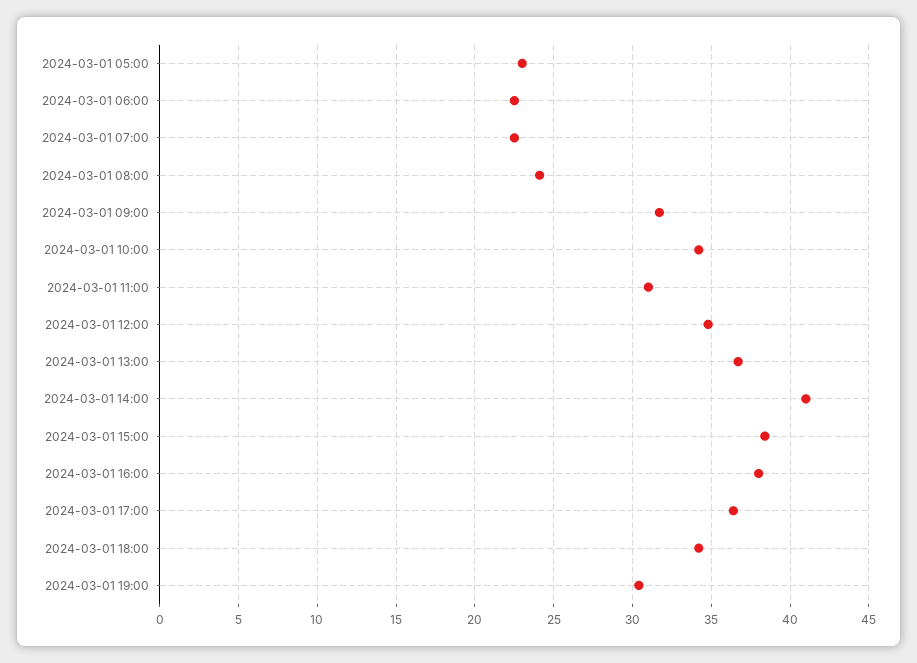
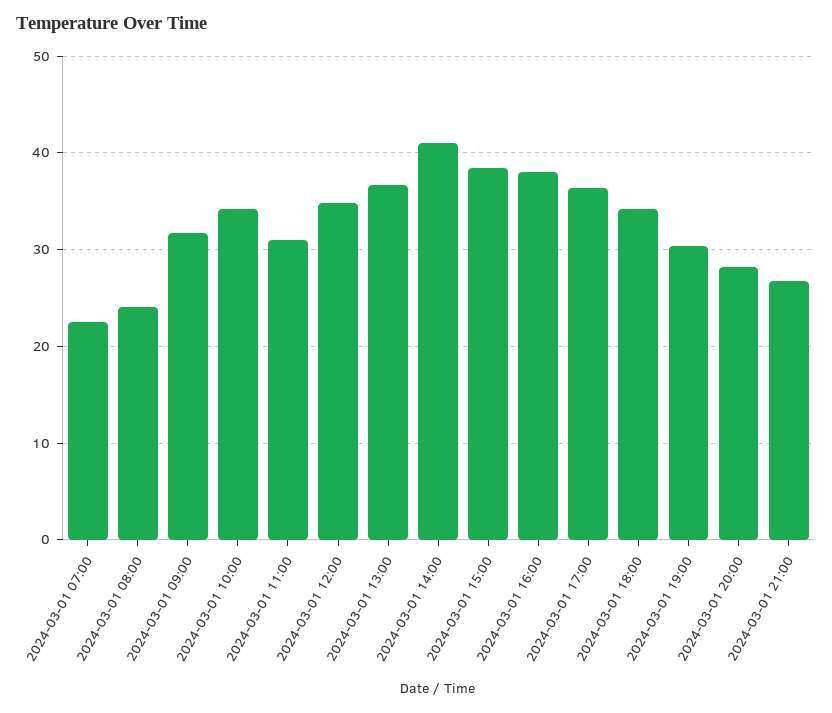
2024-03-01 05:00: 23 -> none
2024-03-01 06:00: 22.5 -> none
2024-03-01 20:00: none -> 28
2024-03-01 21:00: none -> 27

